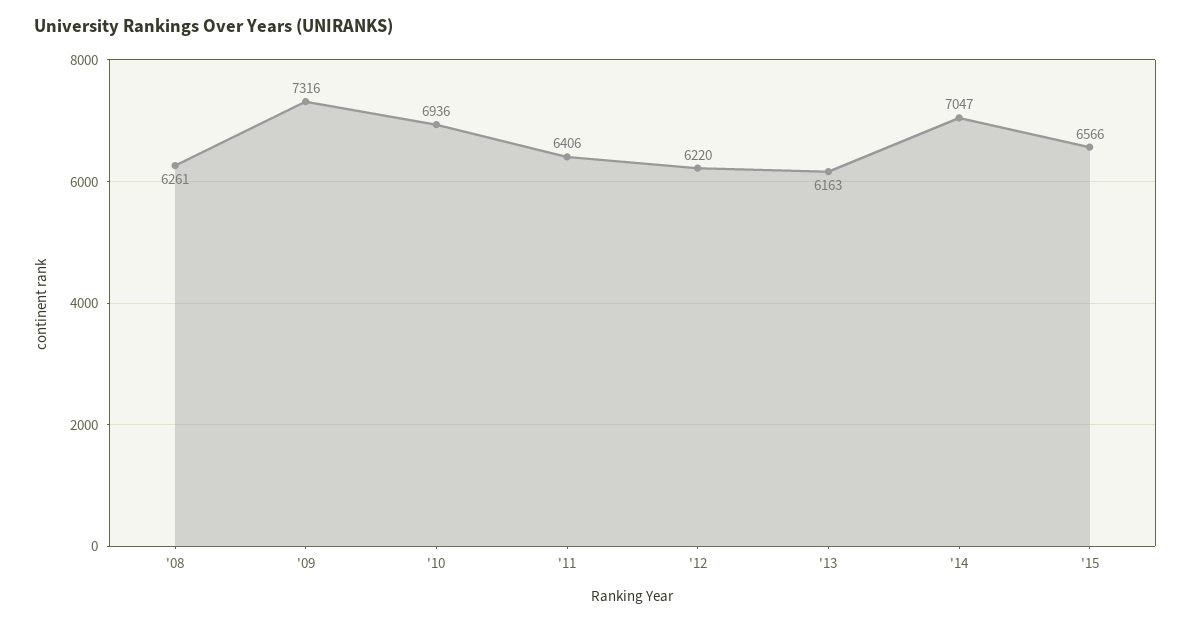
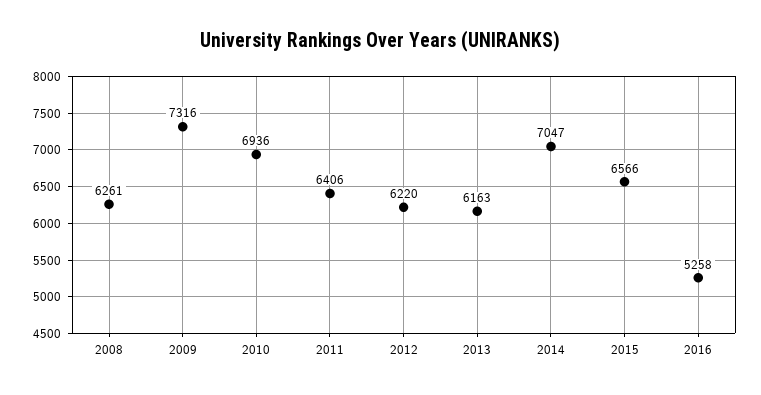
2016: none -> 5258

